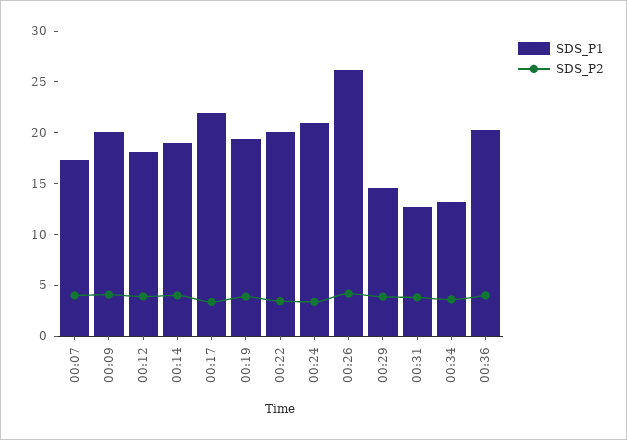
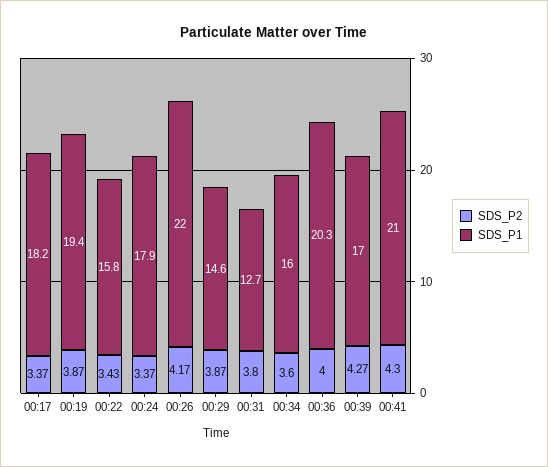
SDS_P1, 00:07: 17 -> none
SDS_P2, 00:07: 4 -> none
SDS_P1, 00:09: 20 -> none
SDS_P2, 00:09: 4 -> none
SDS_P1, 00:12: 18 -> none
SDS_P2, 00:12: 4 -> none
SDS_P1, 00:14: 19 -> none
SDS_P2, 00:14: 4 -> none
SDS_P1, 00:17: 22 -> 18.2
SDS_P1, 00:22: 20 -> 15.8
SDS_P1, 00:24: 21 -> 17.9
SDS_P1, 00:26: 26 -> 22
SDS_P1, 00:34: 13 -> 16
SDS_P2, 00:39: none -> 4.27
SDS_P1, 00:39: none -> 17
SDS_P2, 00:41: none -> 4.3
SDS_P1, 00:41: none -> 21

